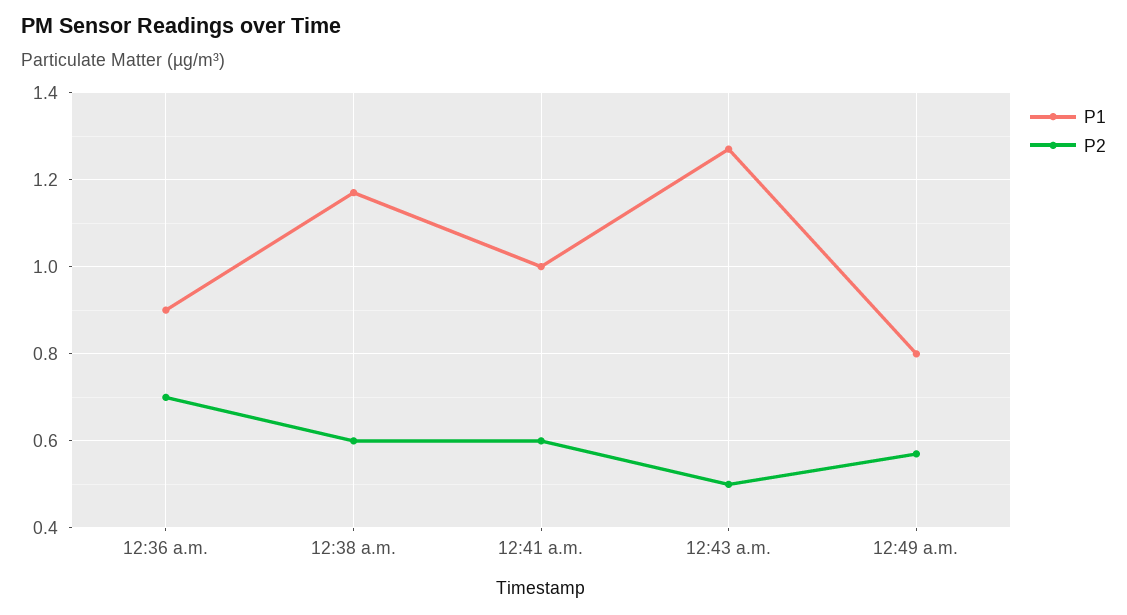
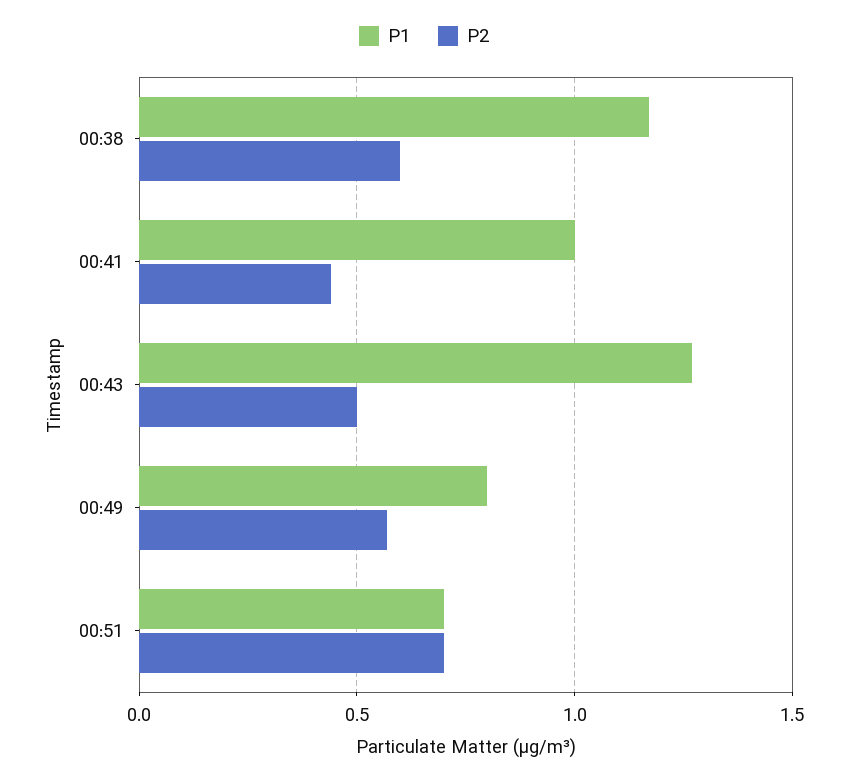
P1, 12:36 a.m.: 0.9 -> none
P2, 12:36 a.m.: 0.7 -> none
P2, 12:41 a.m.: 0.6 -> 0.45
P1, 00:51: none -> 0.7
P2, 00:51: none -> 0.7

